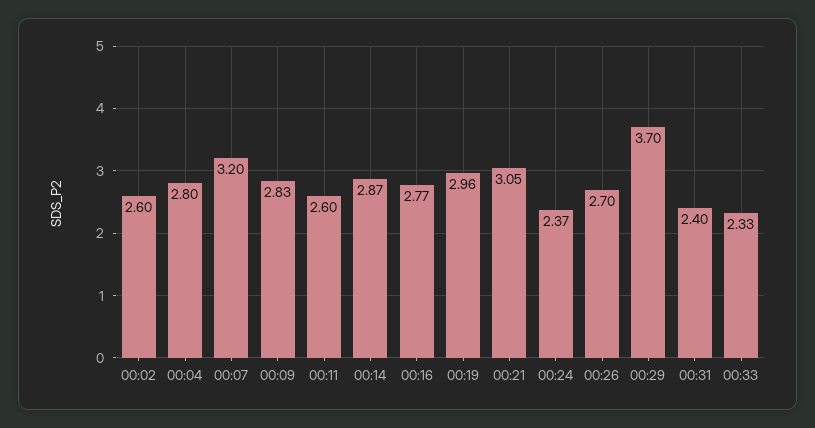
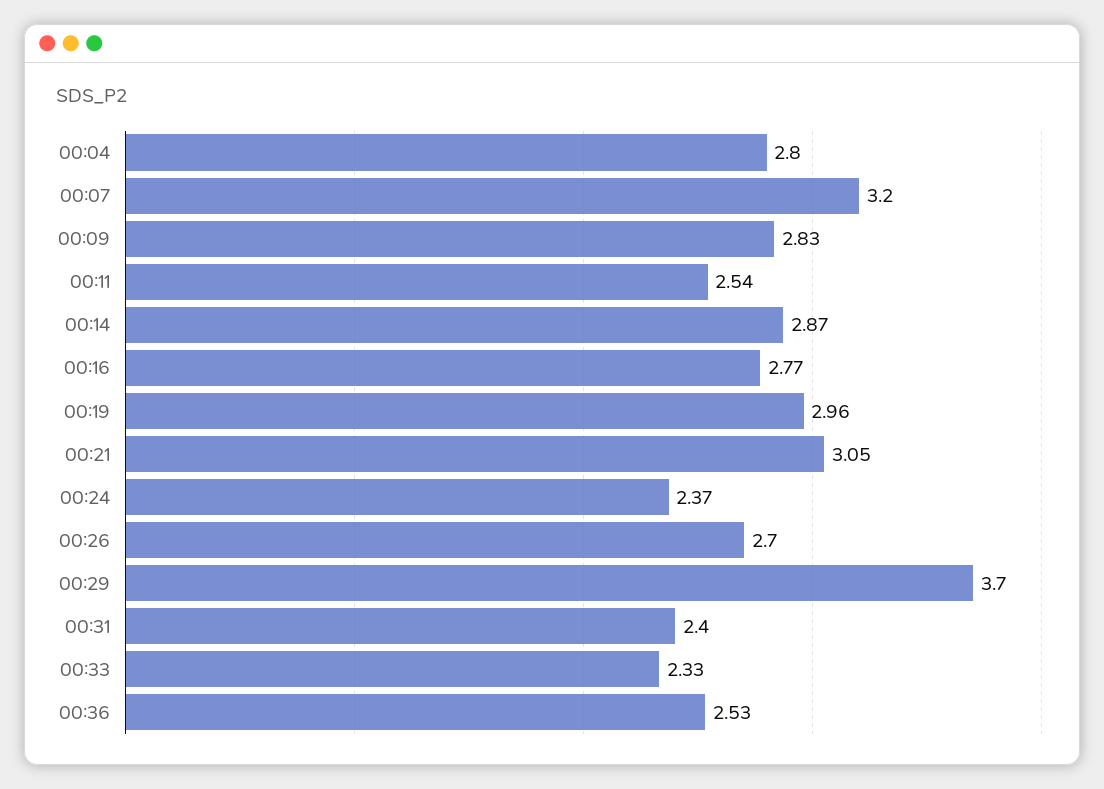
00:02: 2.6 -> none
00:11: 2.6 -> 2.54
00:36: none -> 2.53

